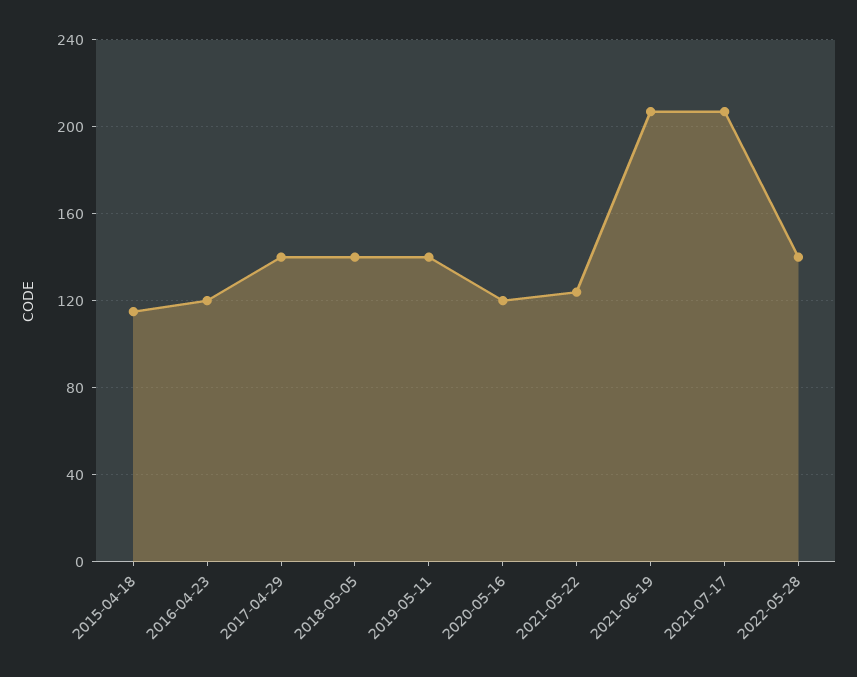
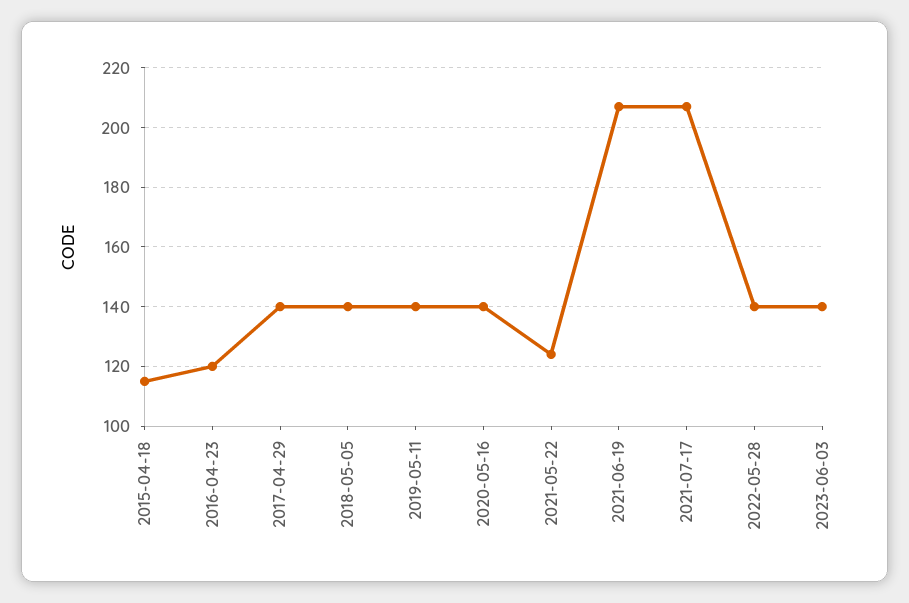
2020-05-16: 120 -> 140
2023-06-03: none -> 140

